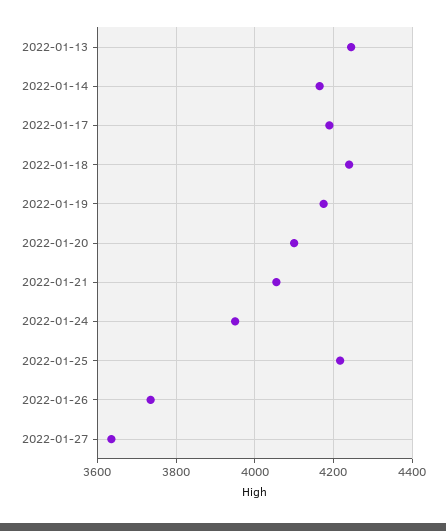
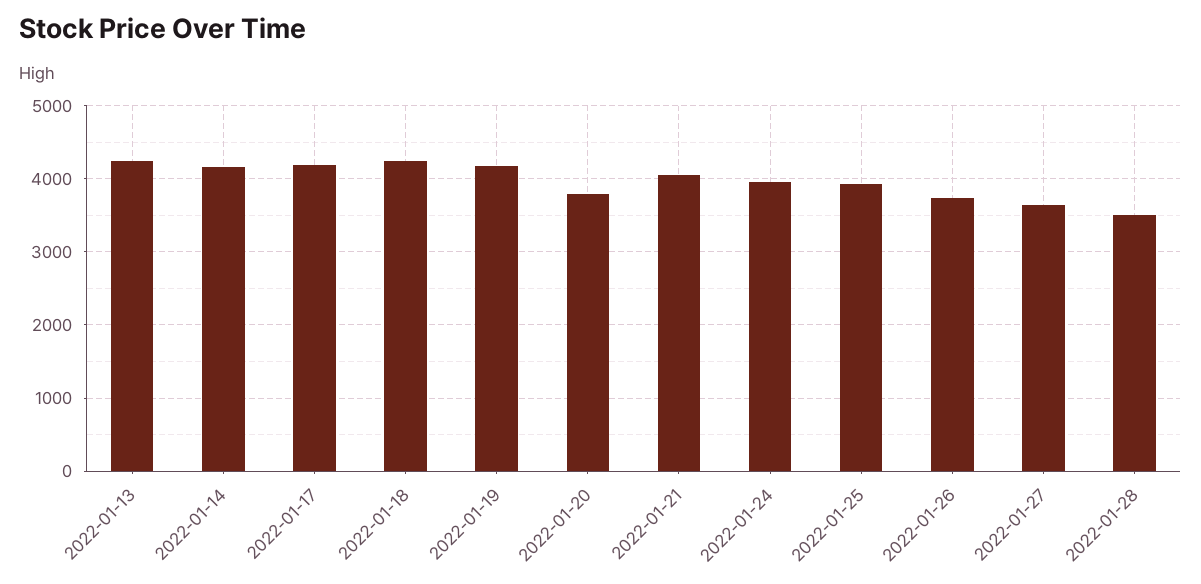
2022-01-20: 4100 -> 3800
2022-01-25: 4220 -> 3900
2022-01-28: none -> 3500

